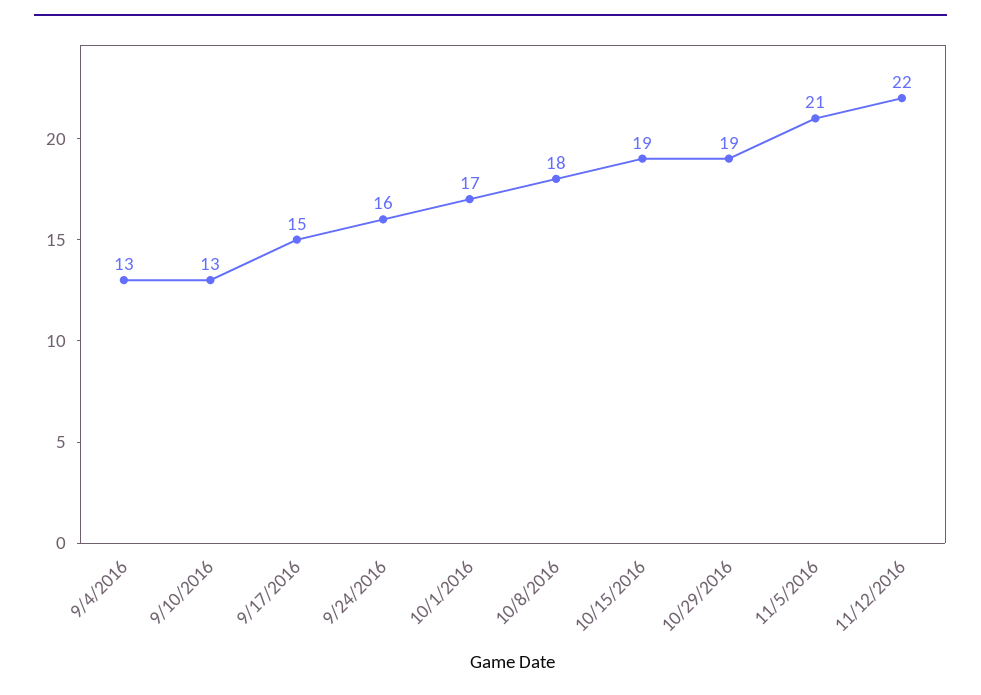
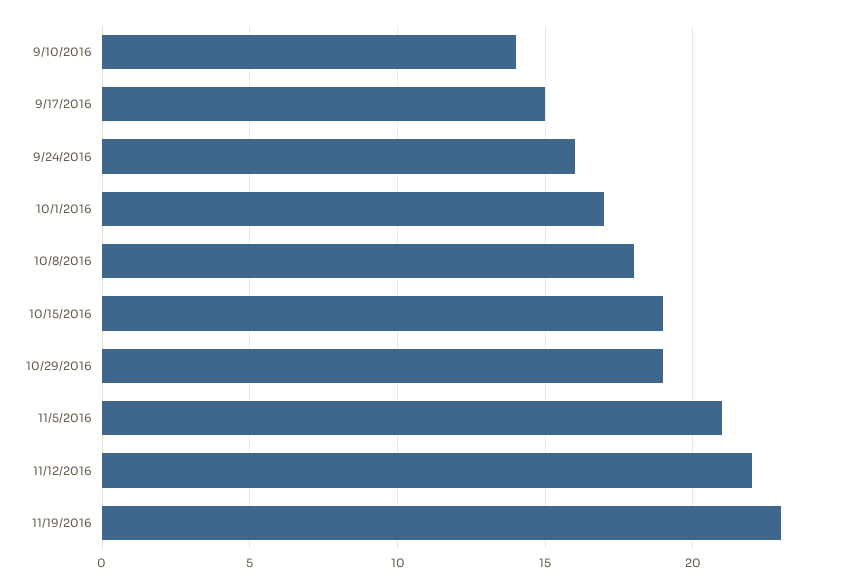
9/4/2016: 13 -> none
9/10/2016: 13 -> 14
11/19/2016: none -> 23

